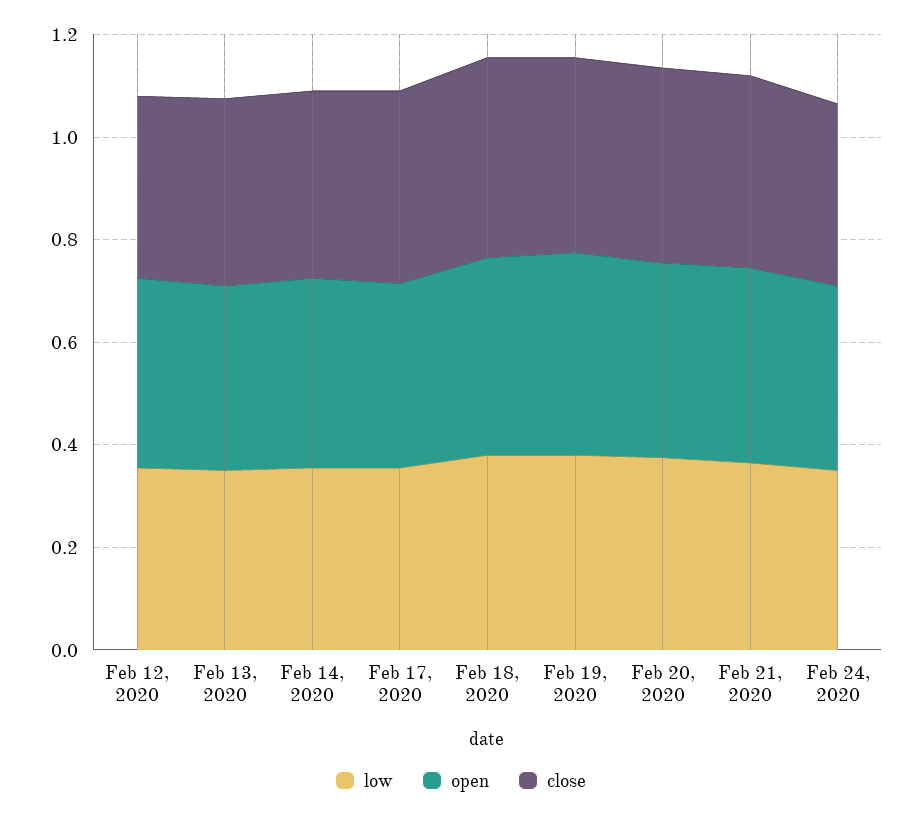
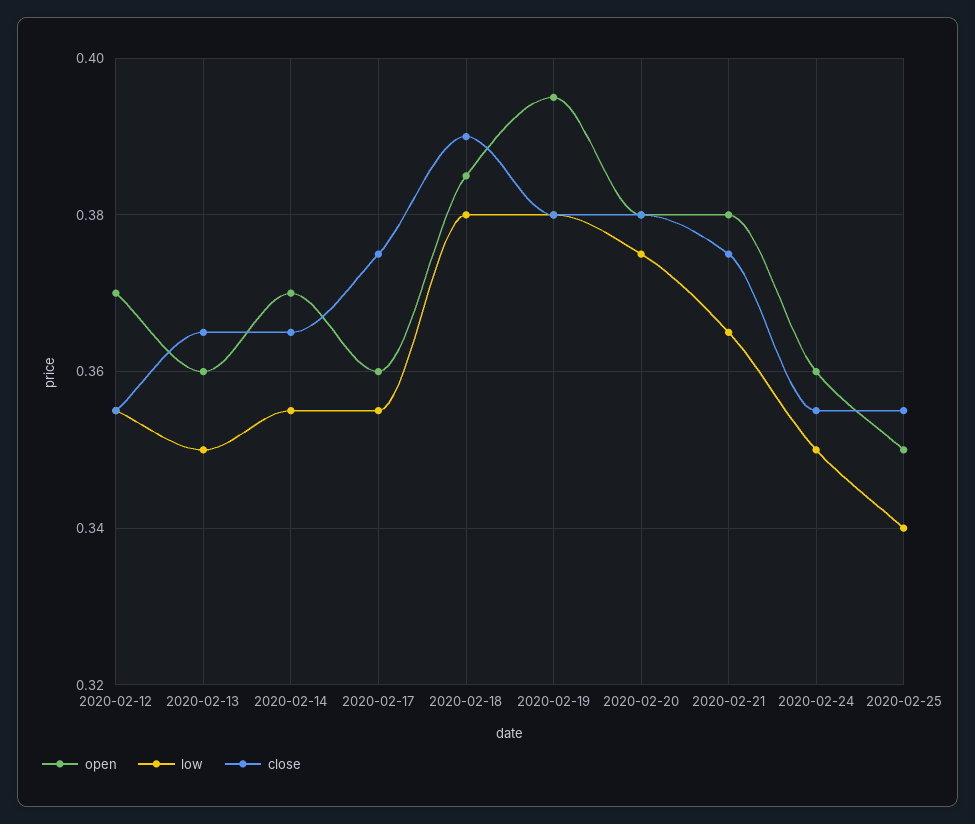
open, 2020-02-25: none -> 0.35
low, 2020-02-25: none -> 0.34
close, 2020-02-25: none -> 0.355

